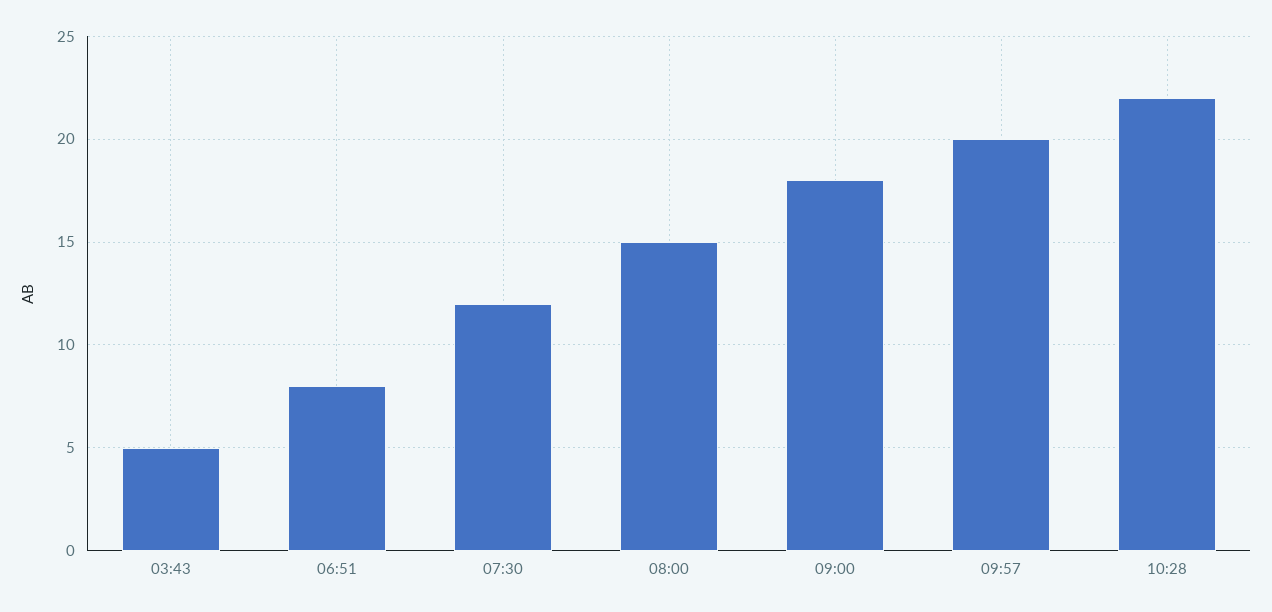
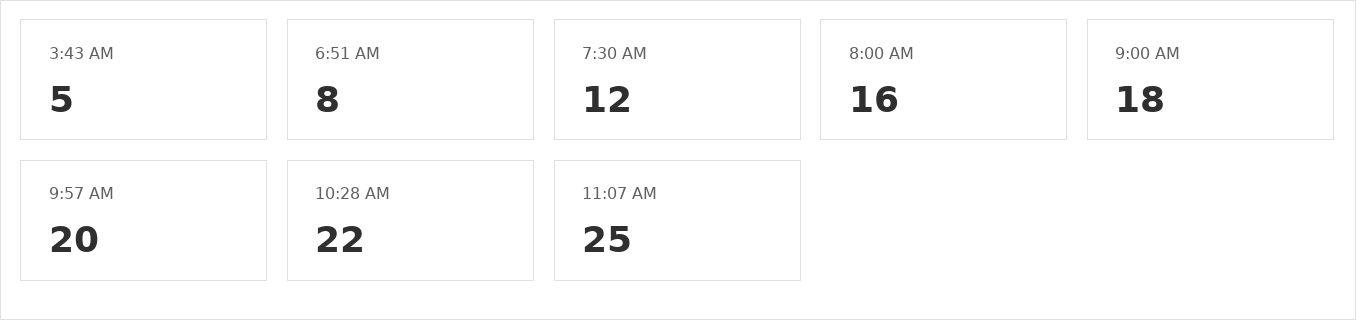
08:00: 15 -> 16
11:07 AM: none -> 25

